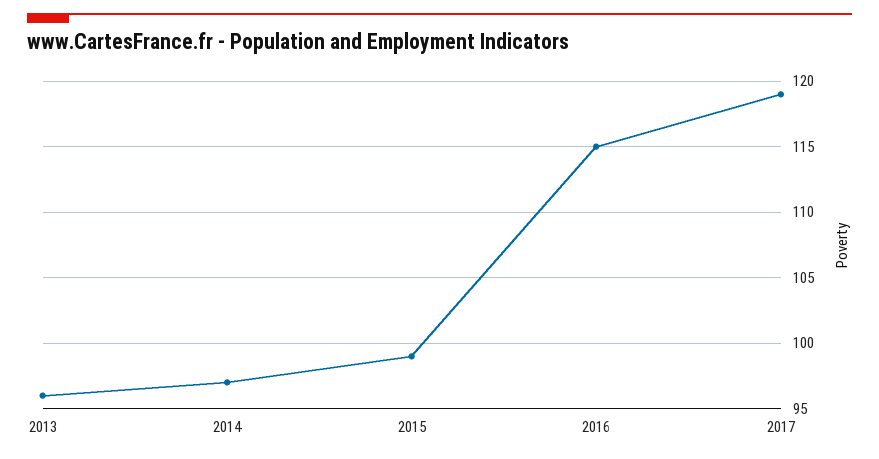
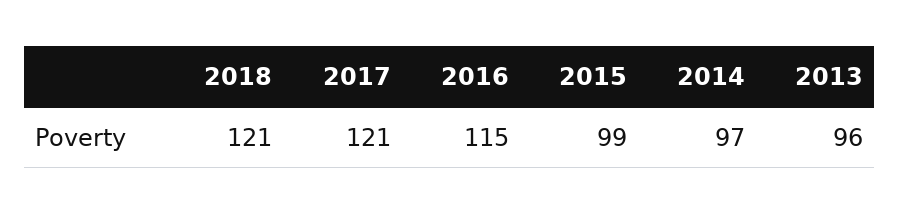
2017: 119 -> 121
2018: none -> 121

